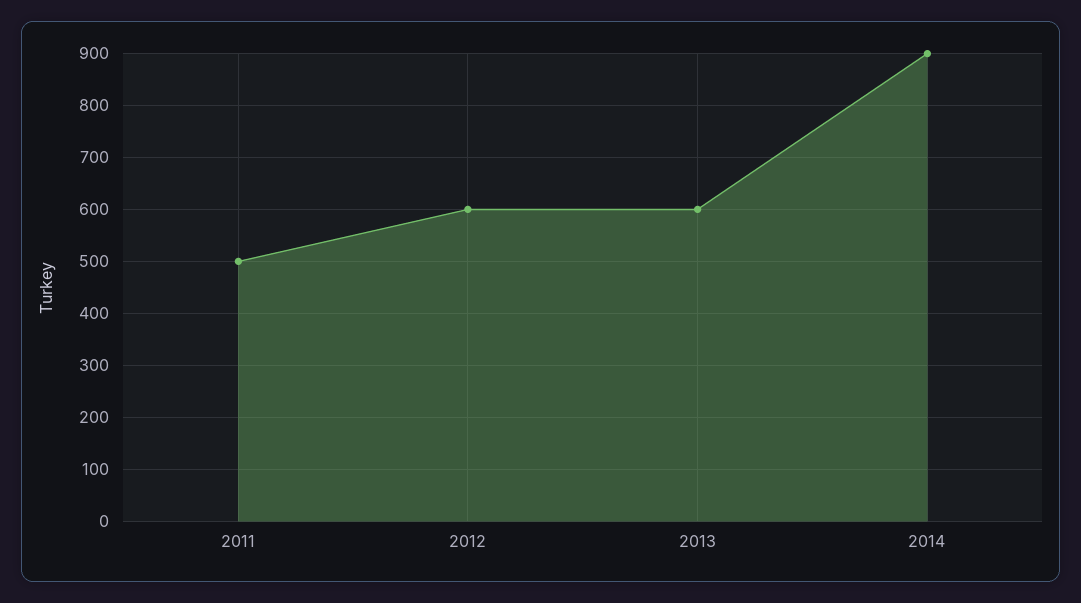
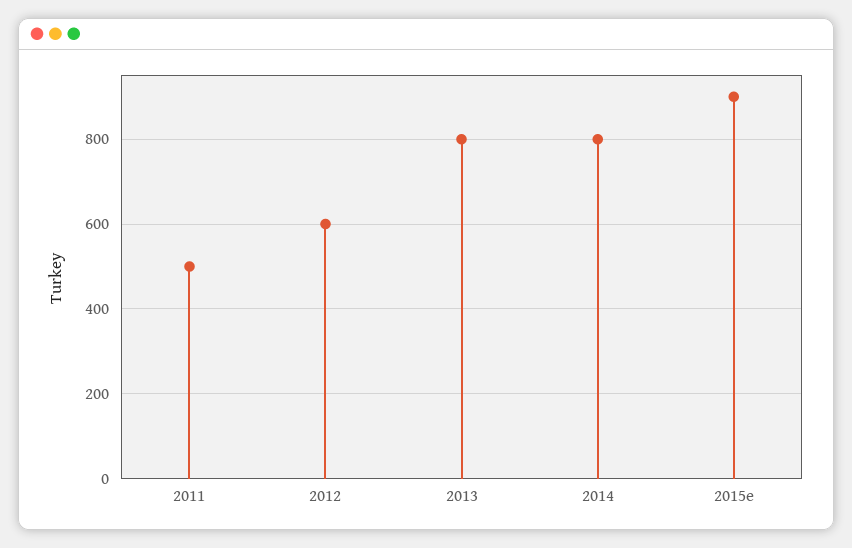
2013: 600 -> 800
2014: 900 -> 800
2015e: none -> 900

